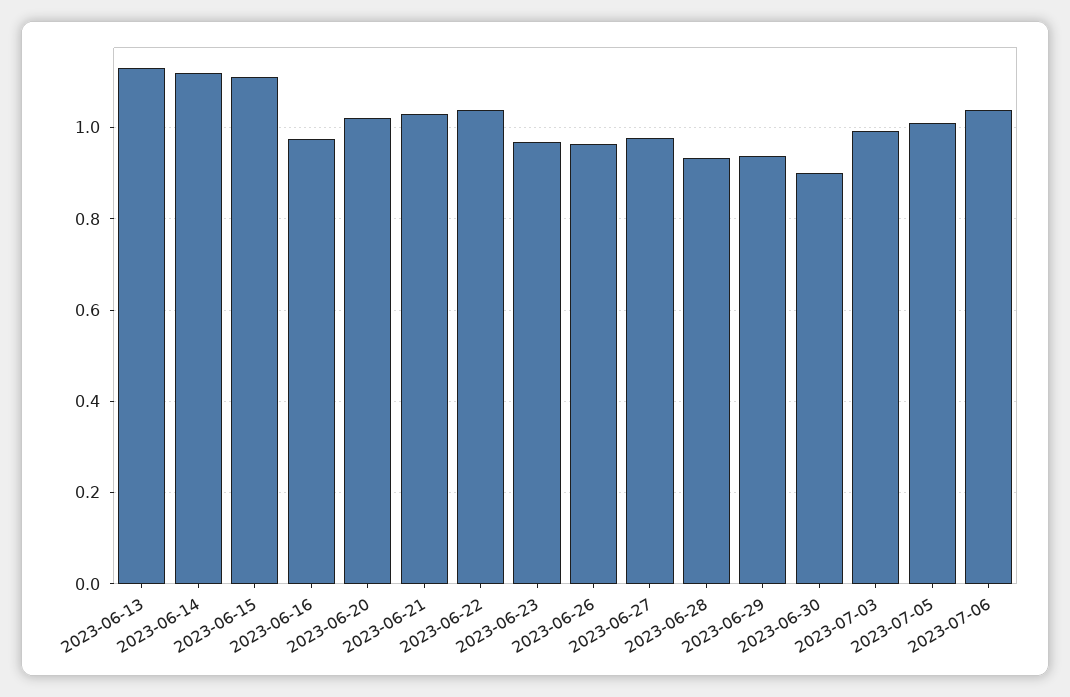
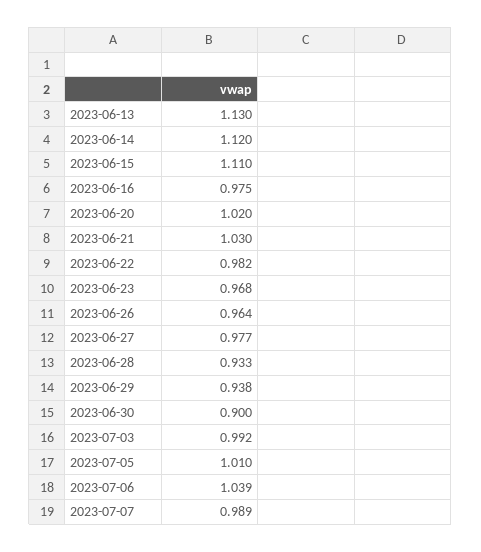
2023-06-22: 1.04 -> 0.982
2023-07-07: none -> 0.989

